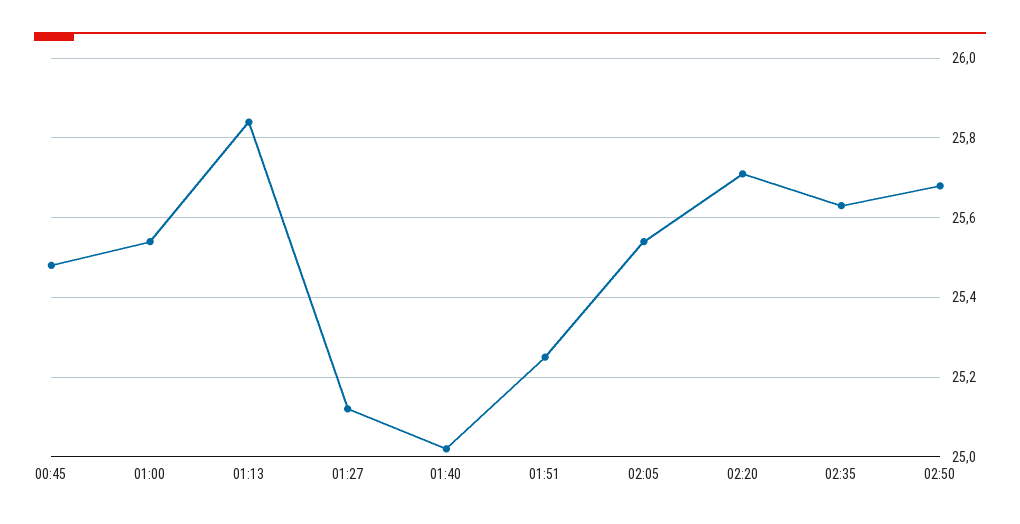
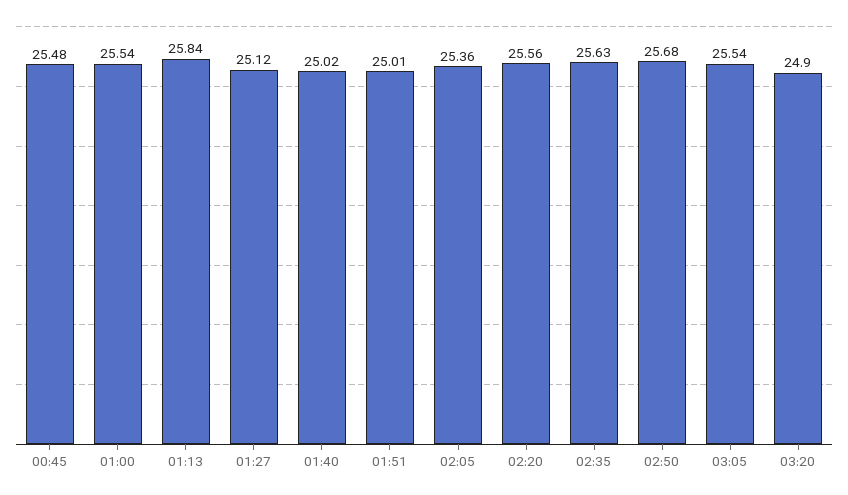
01:51: 25.25 -> 25.01
02:05: 25.55 -> 25.36
02:20: 25.7 -> 25.56
03:05: none -> 25.54
03:20: none -> 24.9

